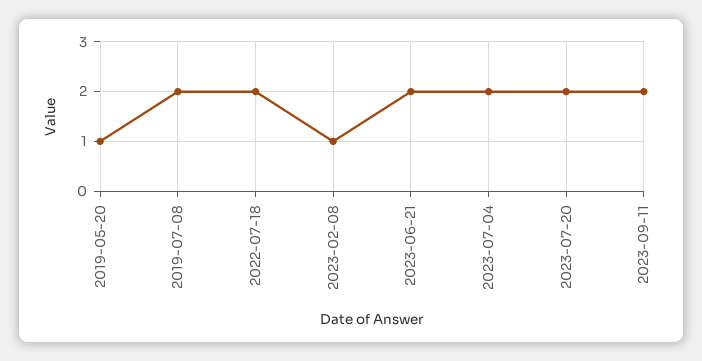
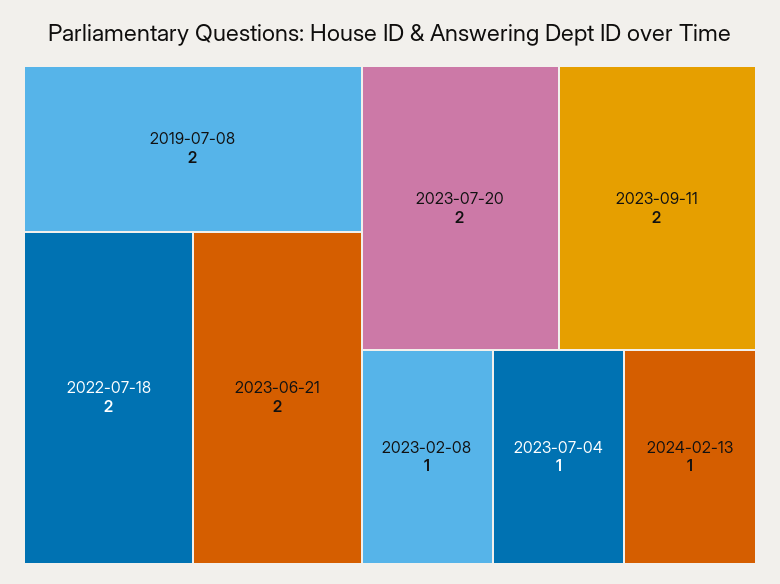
2019-05-20: 1 -> none
2023-07-04: 2 -> 1
2024-02-13: none -> 1

